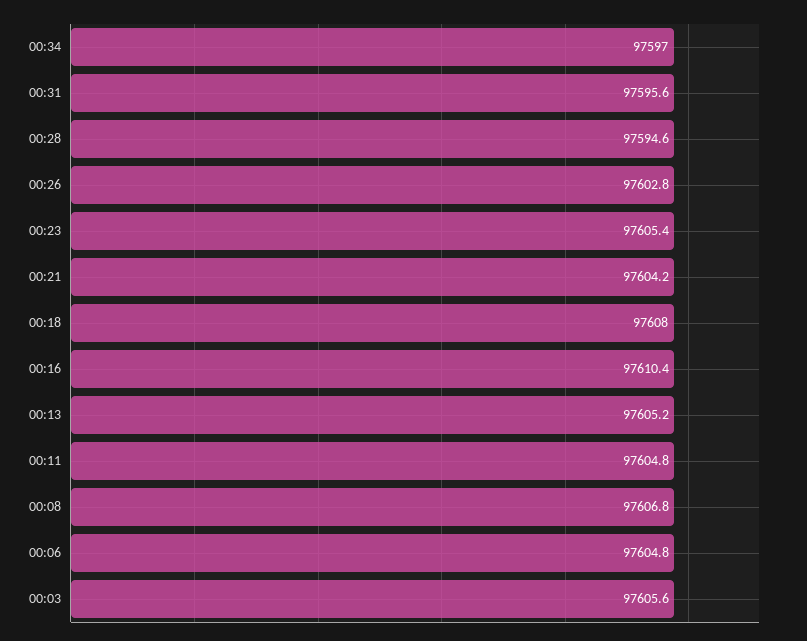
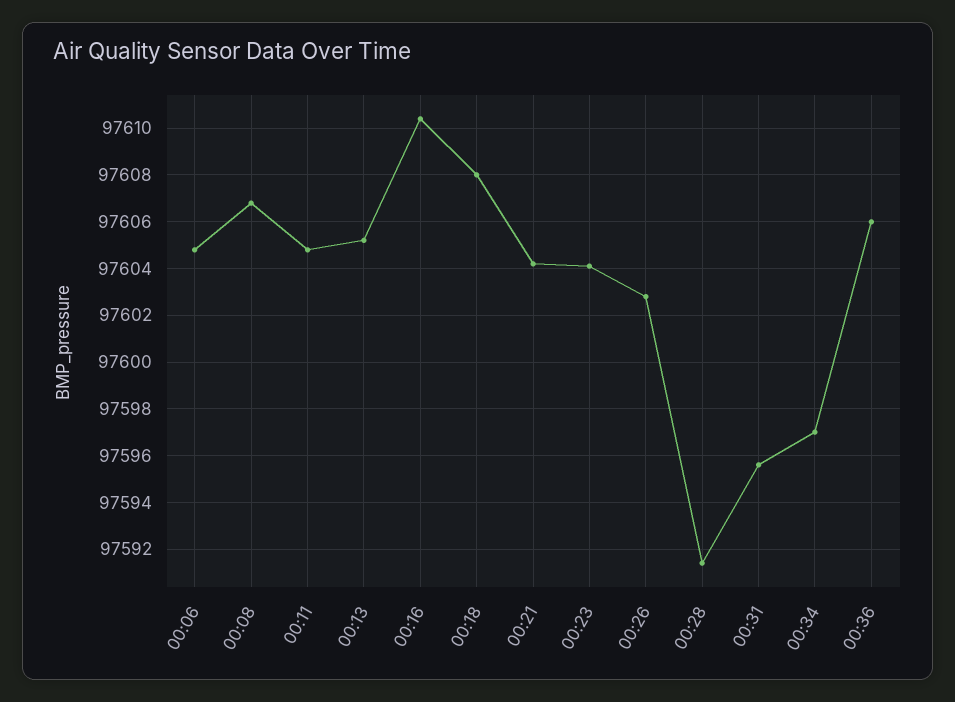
00:28: 97594.6 -> 97591.5
00:23: 97605.4 -> 97604
00:03: 97605.6 -> none
00:36: none -> 97606

